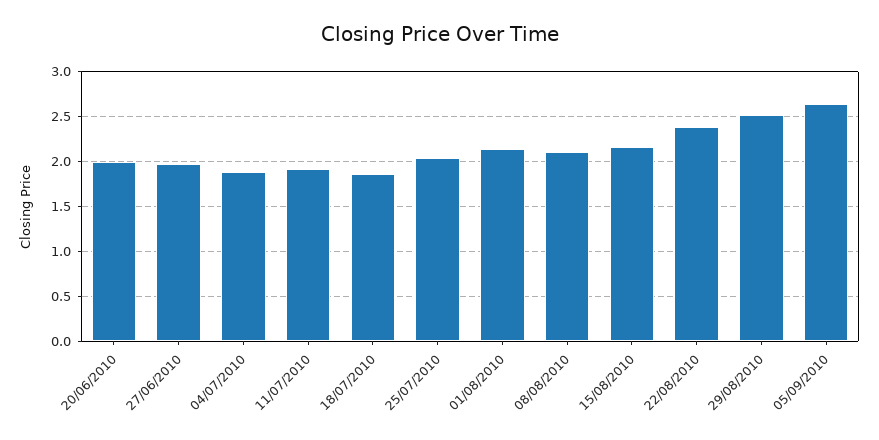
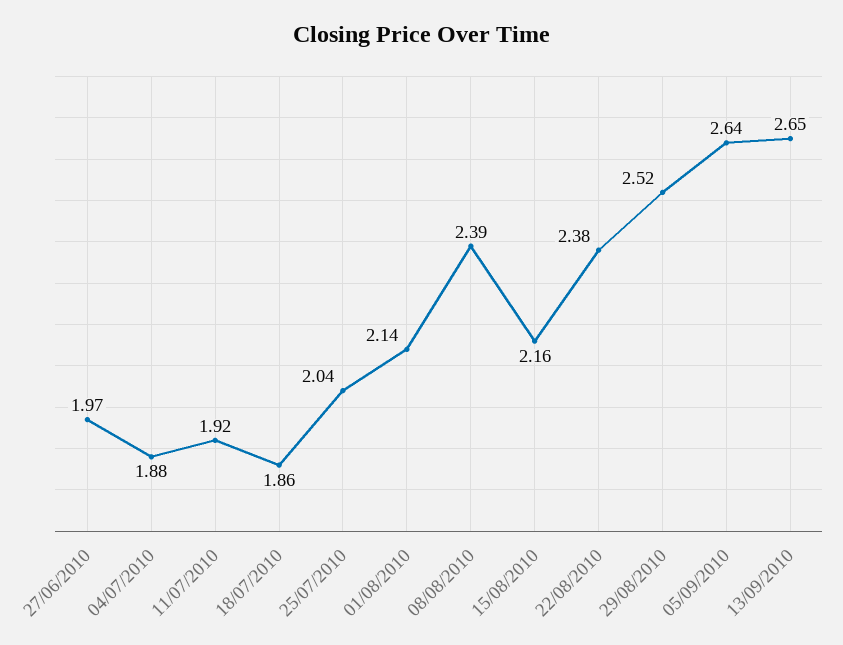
20/06/2010: 2 -> none
08/08/2010: 2.1 -> 2.39
13/09/2010: none -> 2.65

